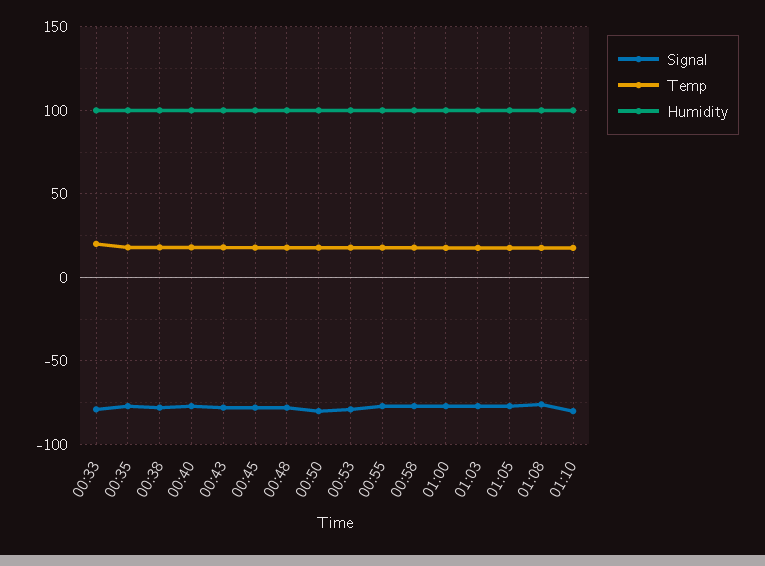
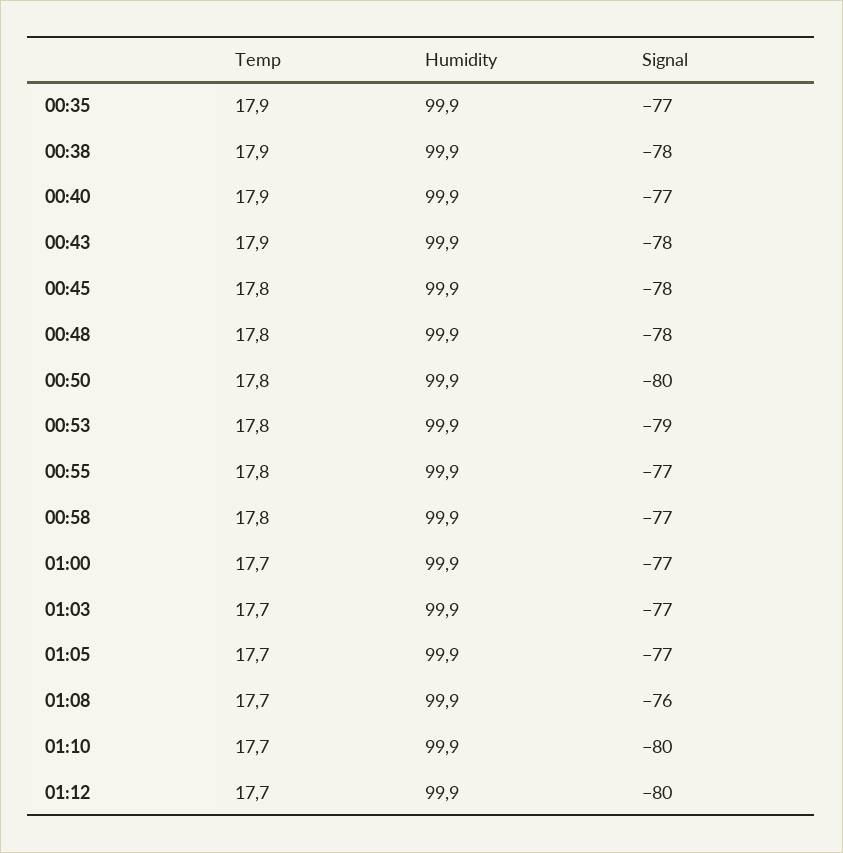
Signal, 00:33: -80 -> none
Temp, 00:33: 20 -> none
Humidity, 00:33: 100 -> none
Temp, 01:12: none -> 17.7
Humidity, 01:12: none -> 99.9
Signal, 01:12: none -> -80

